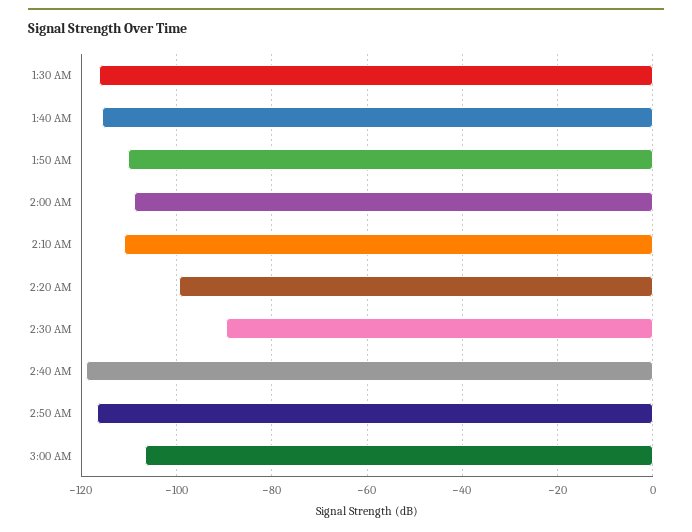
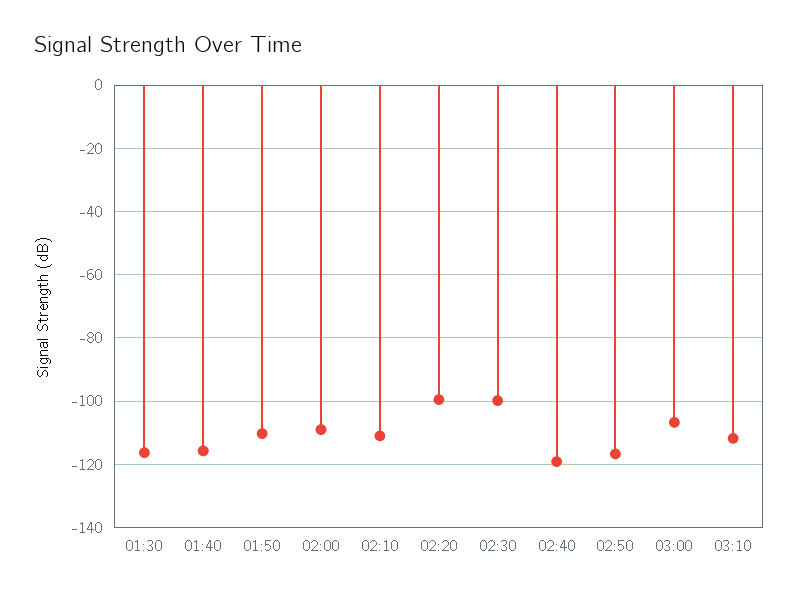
2:30 AM: -90 -> -100
03:10: none -> -112

